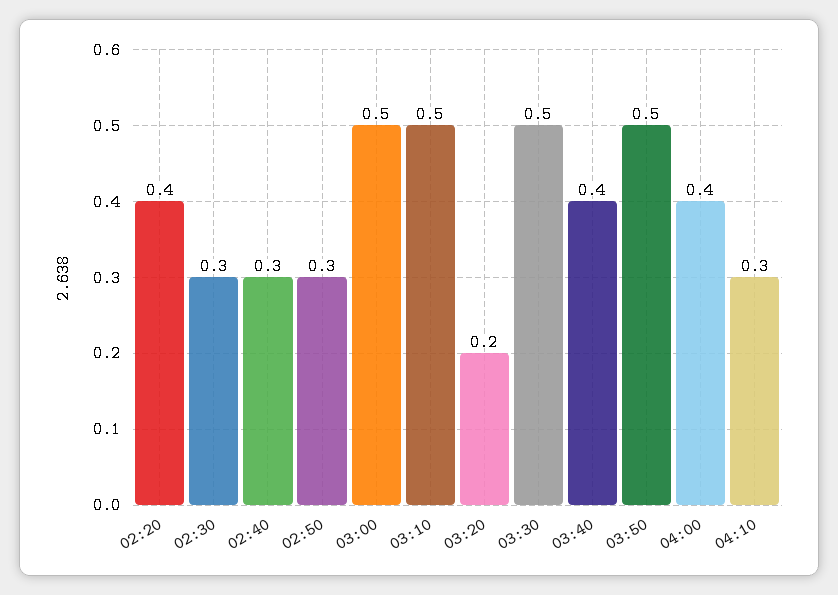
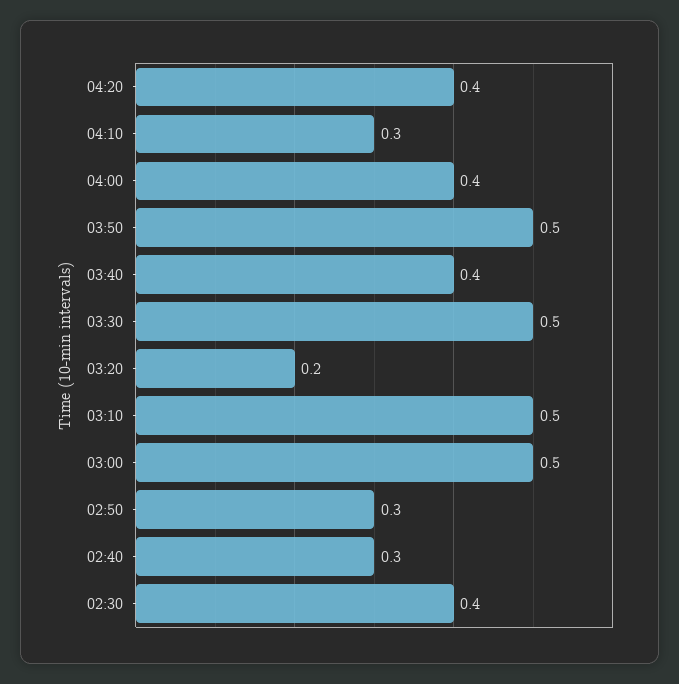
02:20: 0.4 -> none
02:30: 0.3 -> 0.4
04:20: none -> 0.4

